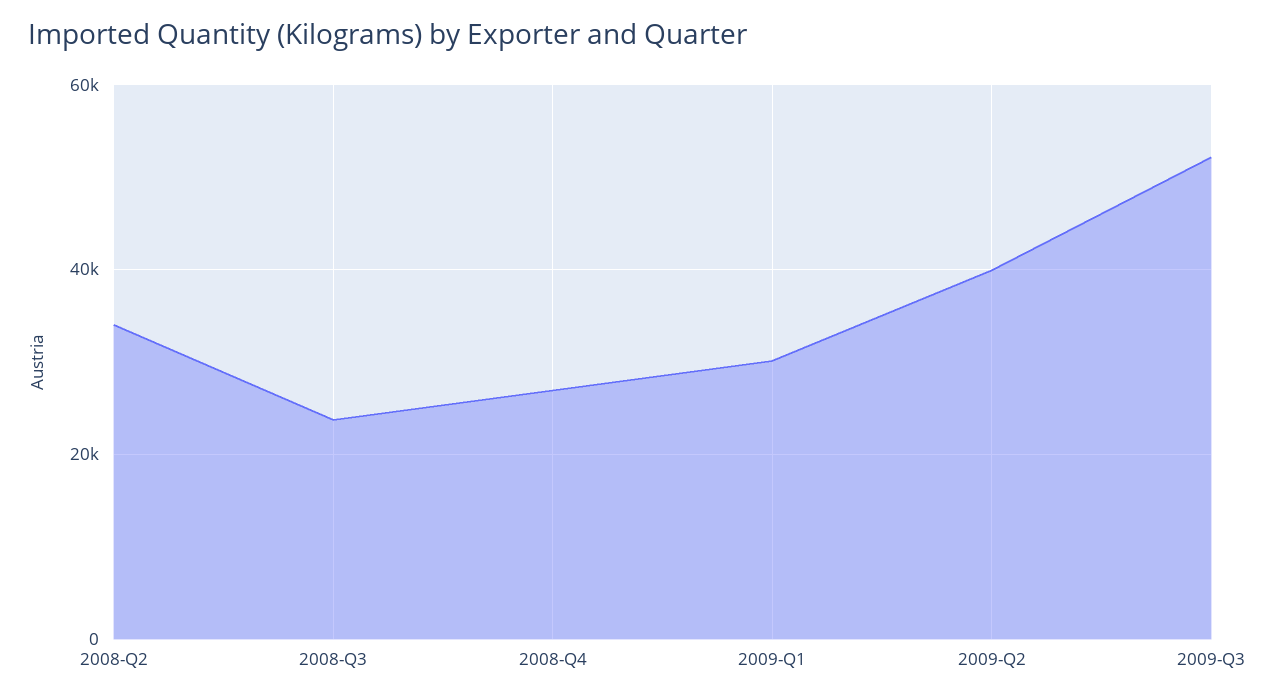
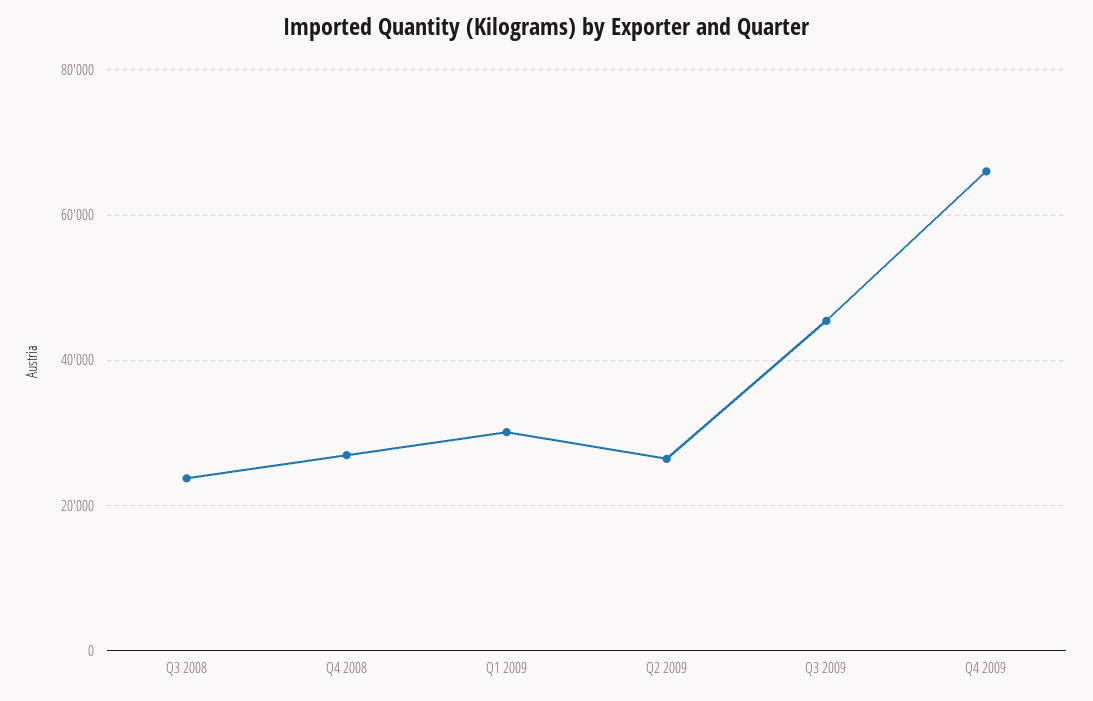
2008-Q2: 34000 -> none
2009-Q2: 40000 -> 26000
2009-Q3: 52000 -> 46000
Q4 2009: none -> 66000

